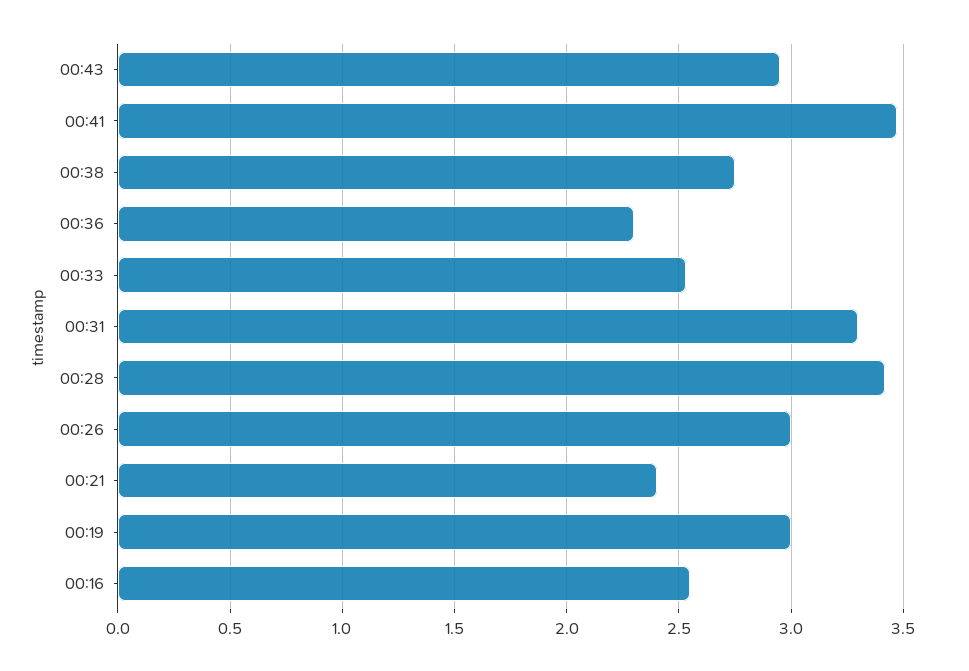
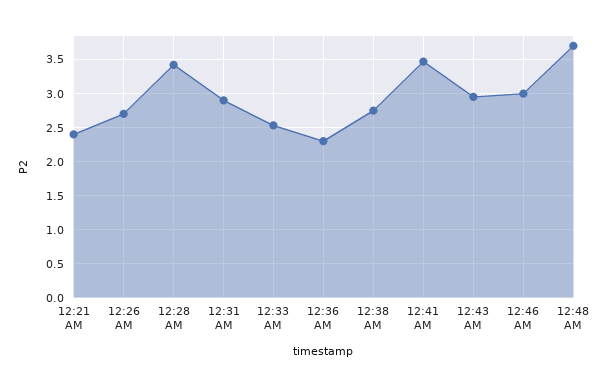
00:31: 3.3 -> 2.9
00:26: 3 -> 2.7
00:19: 3 -> none
00:16: 2.55 -> none
12:46 AM: none -> 3
12:48 AM: none -> 3.7

